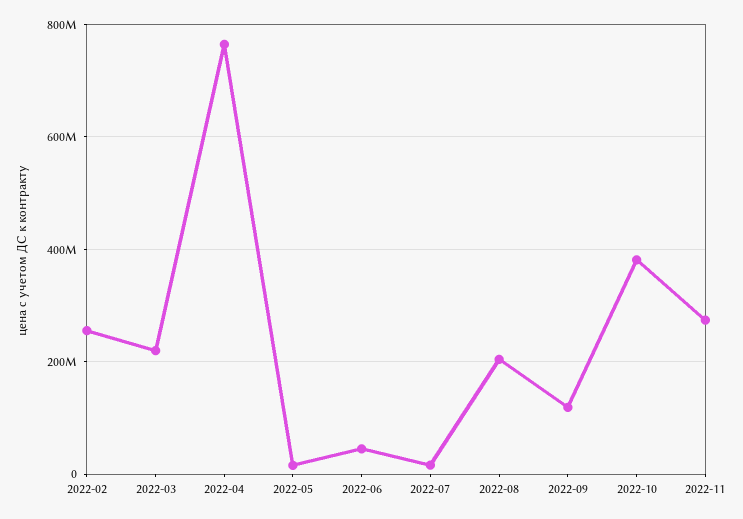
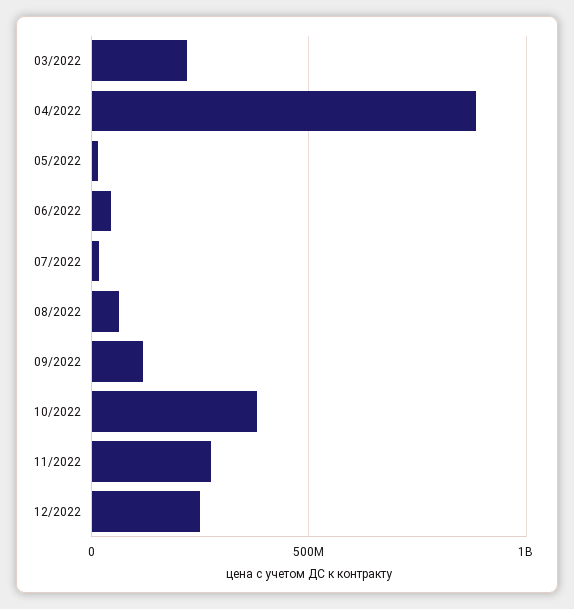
2022-02: 260000000 -> none
2022-04: 760000000 -> 900000000
2022-08: 200000000 -> 50000000
12/2022: none -> 250000000

